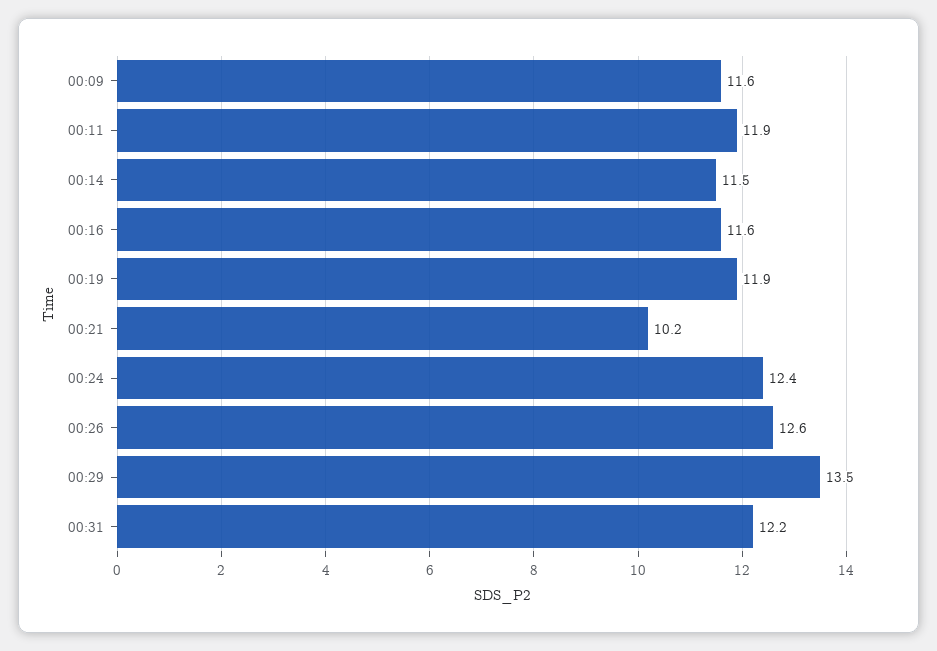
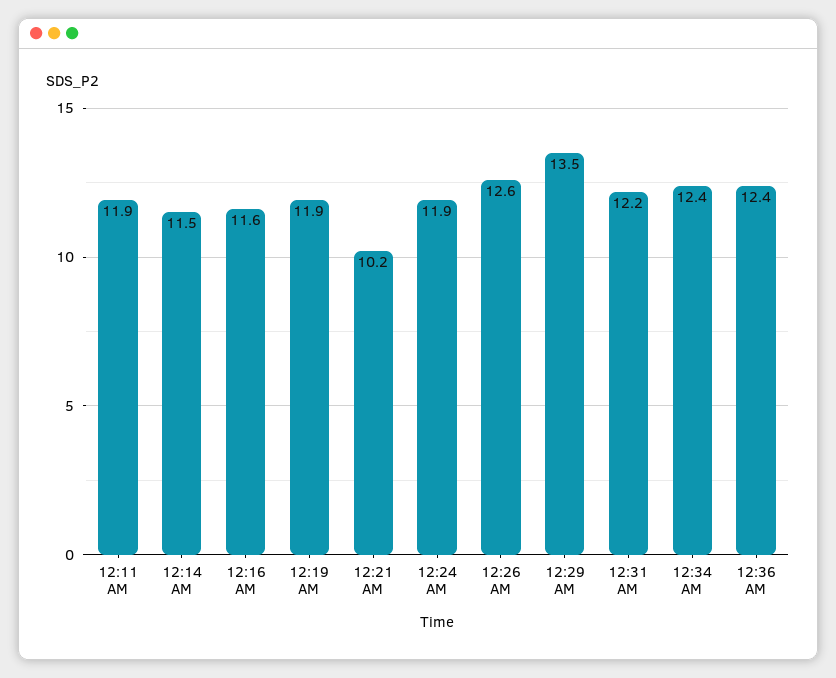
00:09: 11.6 -> none
00:24: 12.4 -> 11.9
12:34 AM: none -> 12.4
12:36 AM: none -> 12.4

